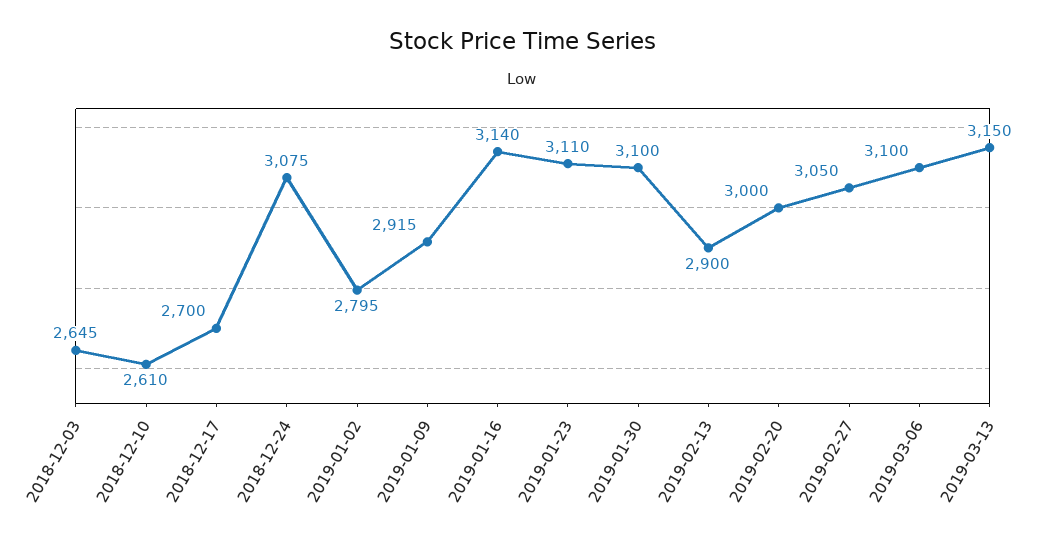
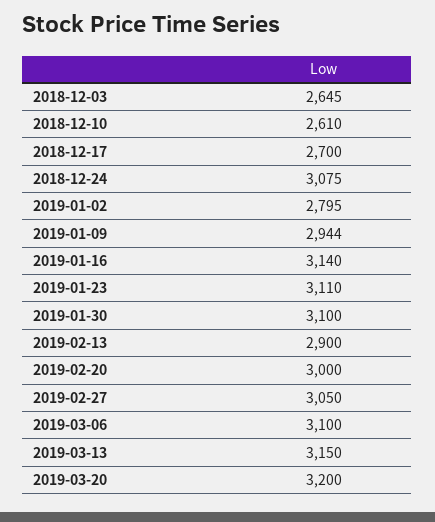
2019-01-09: 2915 -> 2944
2019-03-20: none -> 3200

